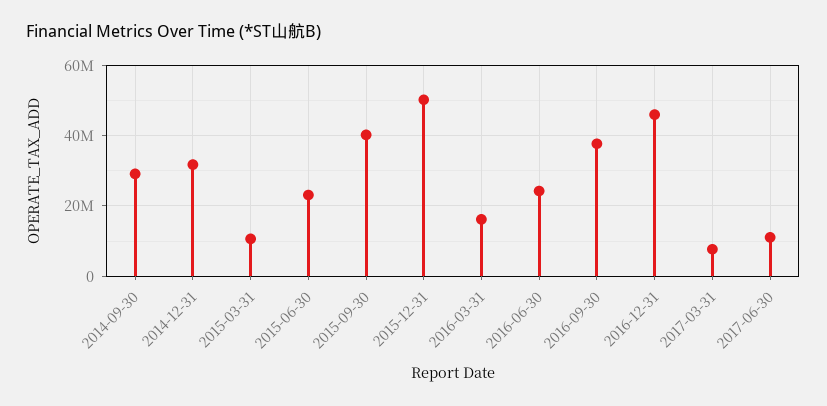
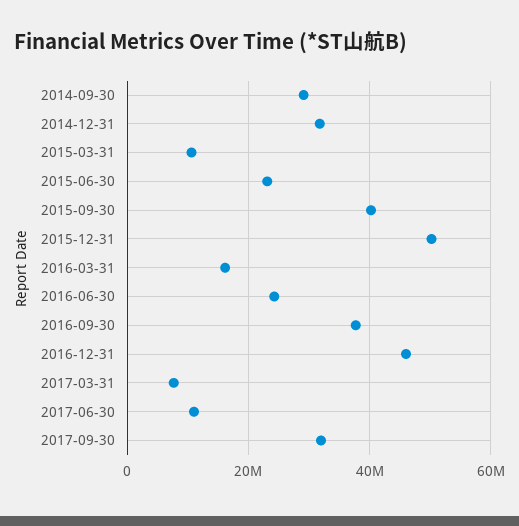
2017-09-30: none -> 32000000

